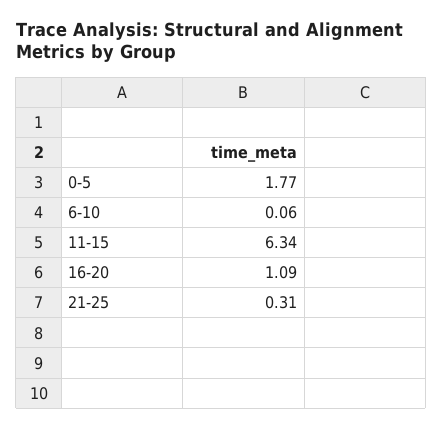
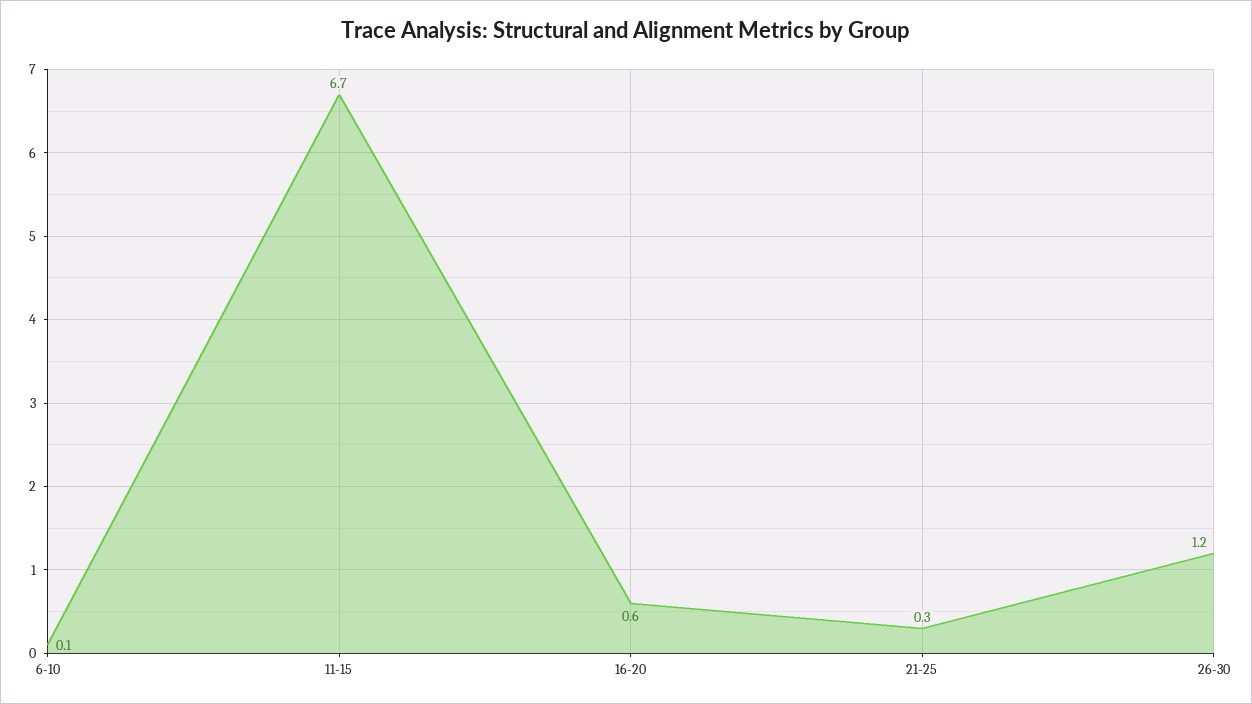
0-5: 1.77 -> none
11-15: 6.34 -> 6.7
16-20: 1.09 -> 0.6
26-30: none -> 1.2

